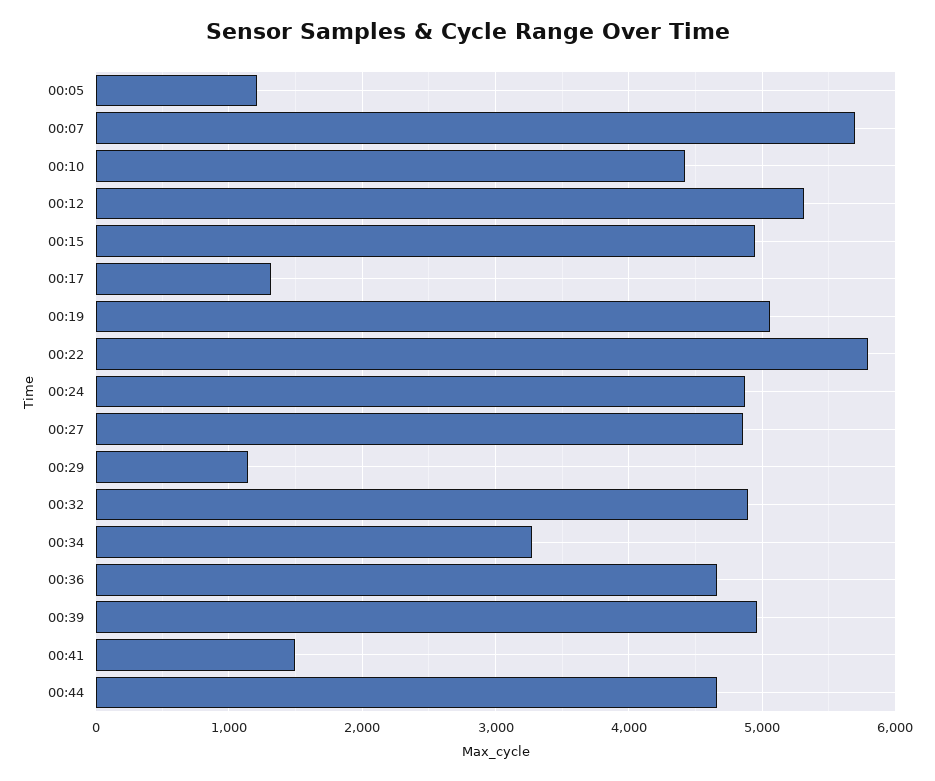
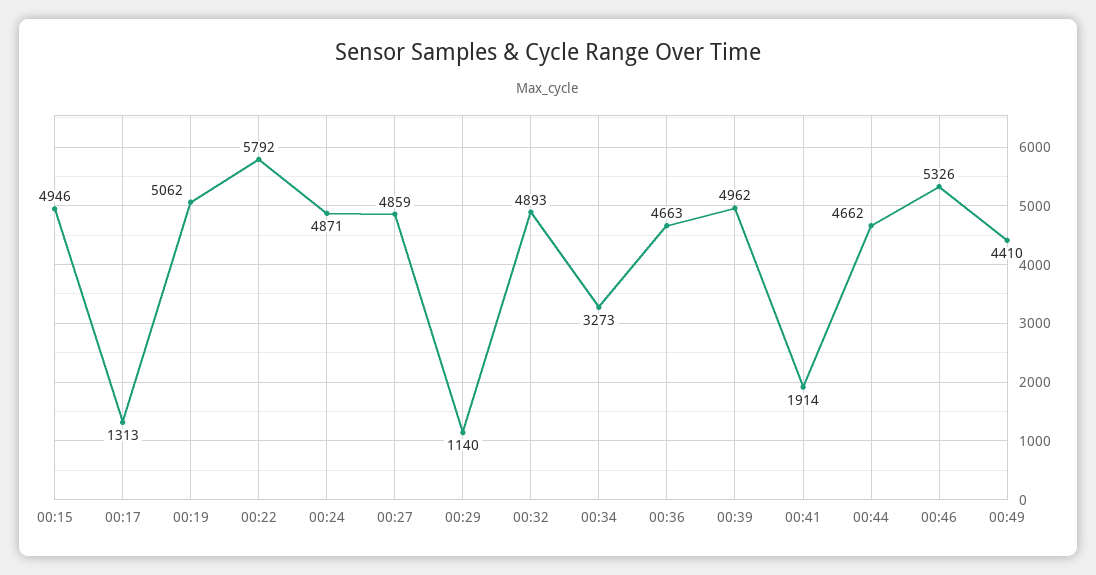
00:05: 1200 -> none
00:07: 5700 -> none
00:10: 4400 -> none
00:12: 5300 -> none
00:41: 1500 -> 1914
00:46: none -> 5326
00:49: none -> 4410

